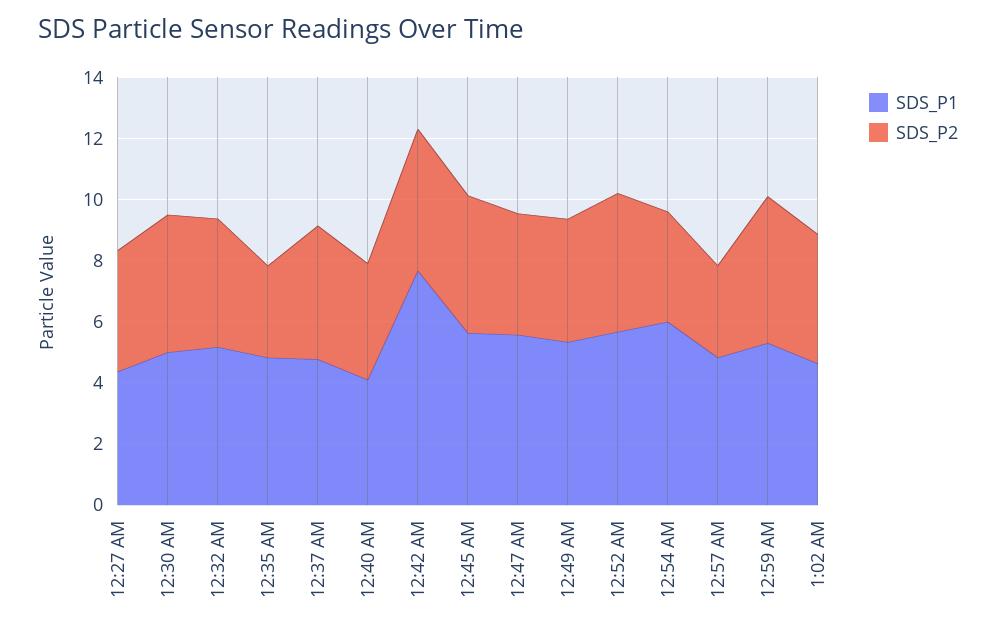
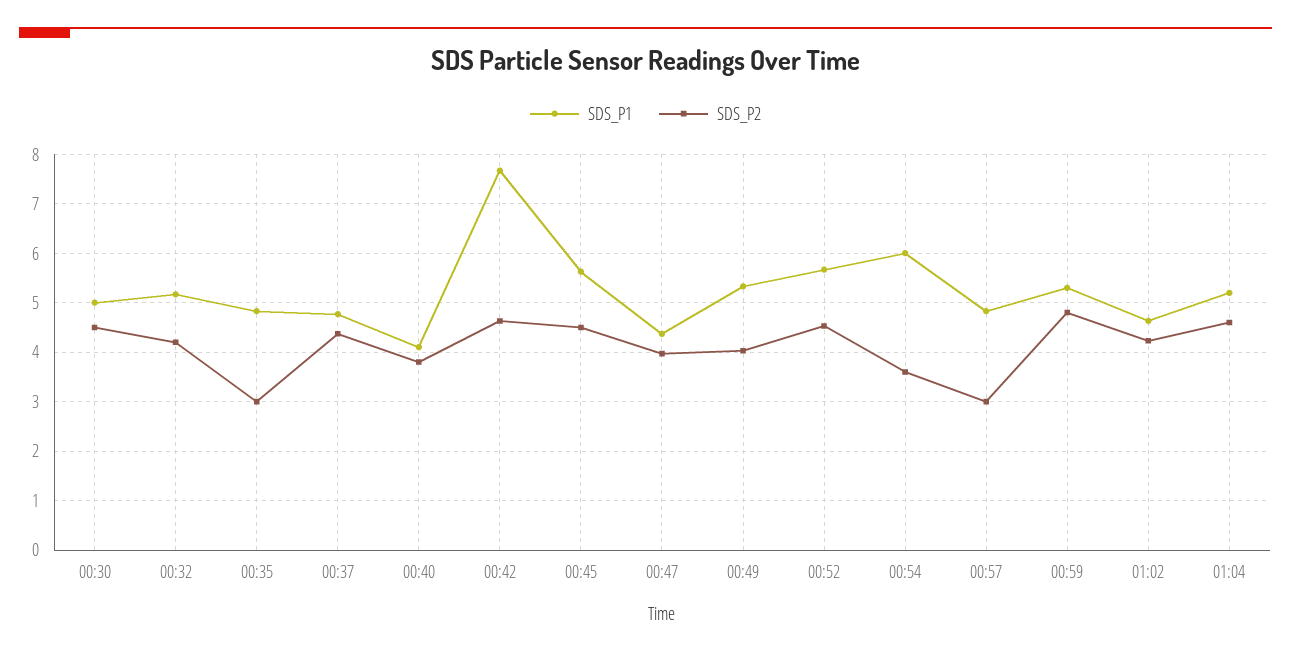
SDS_P1, 12:27 AM: 4.5 -> none
SDS_P2, 12:27 AM: 4 -> none
SDS_P1, 12:47 AM: 5.5 -> 4.4
SDS_P1, 01:04: none -> 5.2
SDS_P2, 01:04: none -> 4.6

